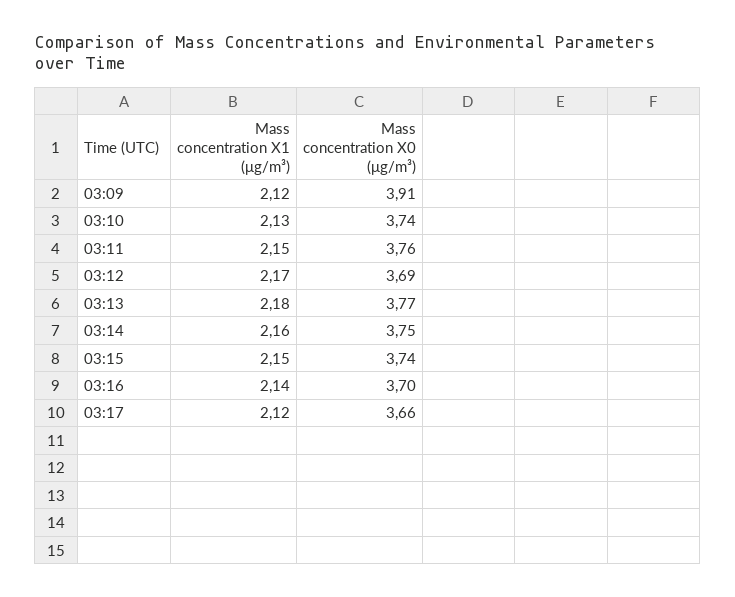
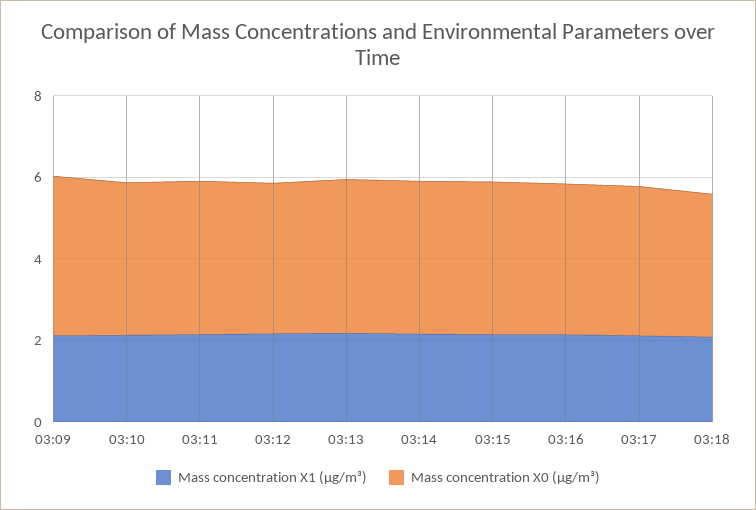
Mass concentration X1 (μg/m³), 03:18: none -> 2
Mass concentration X0 (μg/m³), 03:18: none -> 3.5

